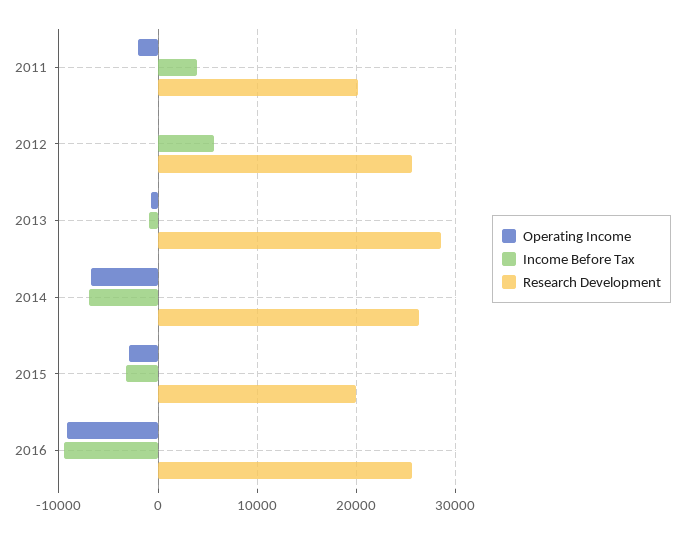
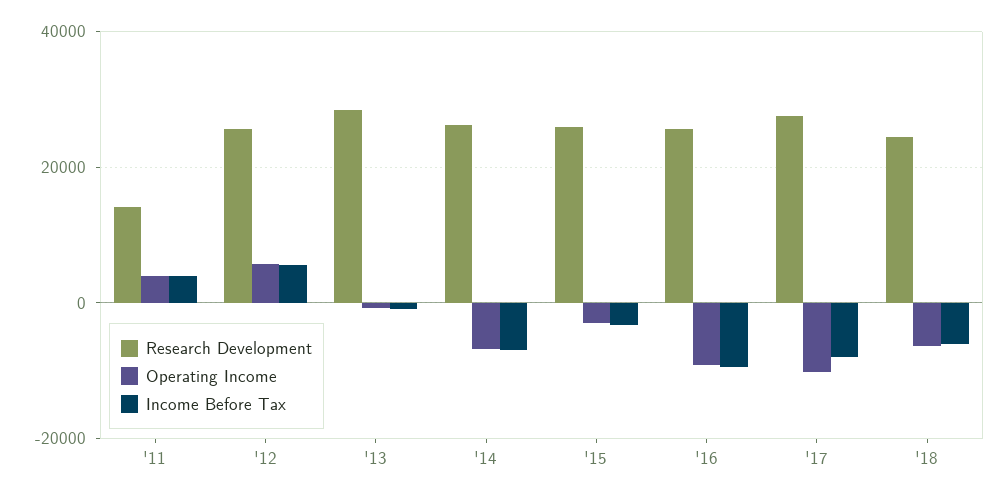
Operating Income, 2011: -2000 -> 4000
Research Development, 2011: 20000 -> 14000
Operating Income, 2012: 0 -> 6000
Research Development, 2015: 20000 -> 26000
Research Development, '17: none -> 28000
Operating Income, '17: none -> -10000
Income Before Tax, '17: none -> -8000
Research Development, '18: none -> 24000
Operating Income, '18: none -> -6000
Income Before Tax, '18: none -> -6000

